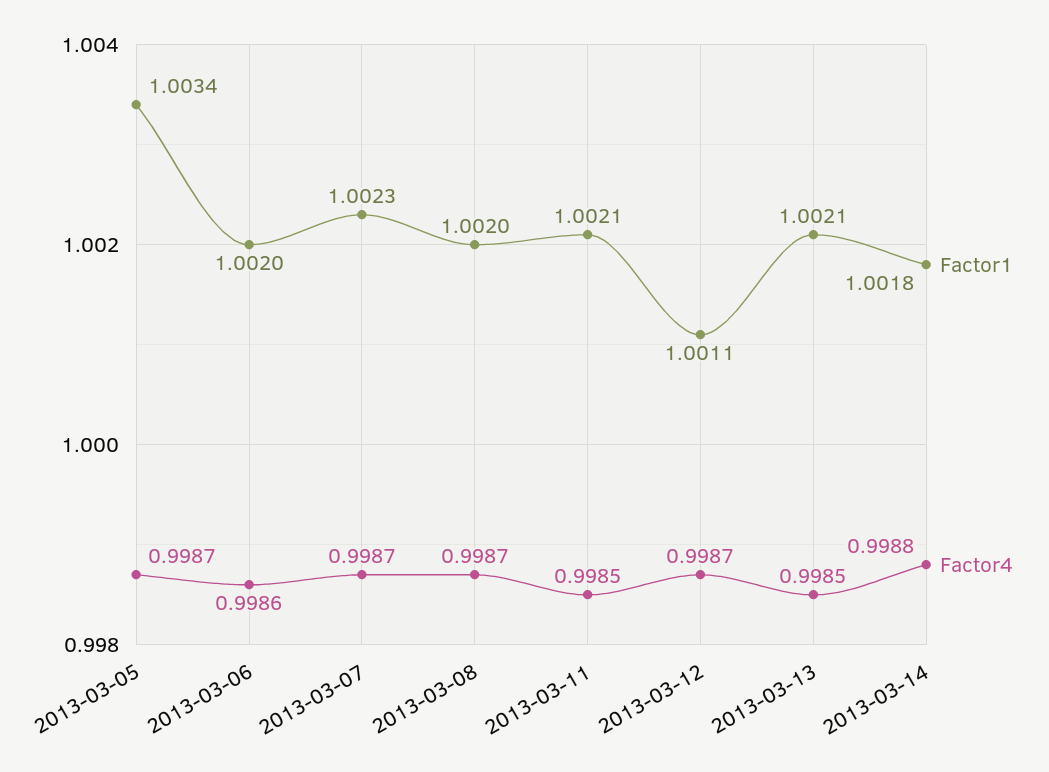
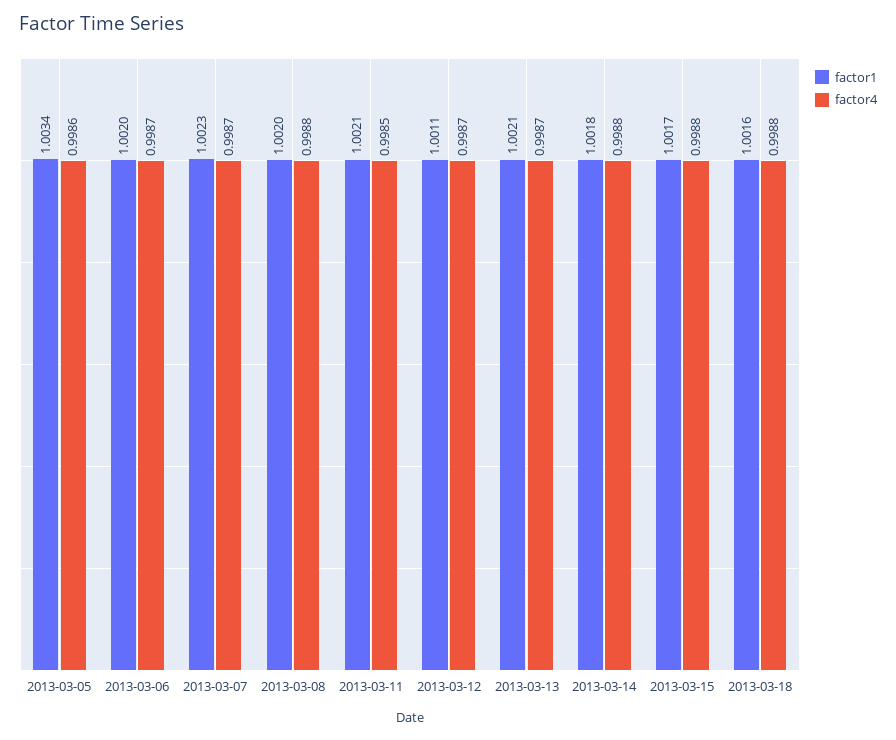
Factor4, 2013-03-05: 0.9987 -> 0.9986
Factor4, 2013-03-06: 0.9986 -> 0.9987
Factor4, 2013-03-08: 0.9987 -> 0.9988
Factor4, 2013-03-13: 0.9985 -> 0.9987
Factor1, 2013-03-15: none -> 1.0017
Factor4, 2013-03-15: none -> 0.9988
Factor1, 2013-03-18: none -> 1.0016
Factor4, 2013-03-18: none -> 0.9988

